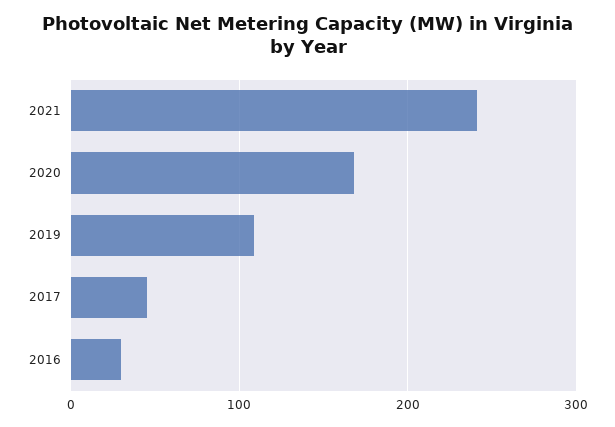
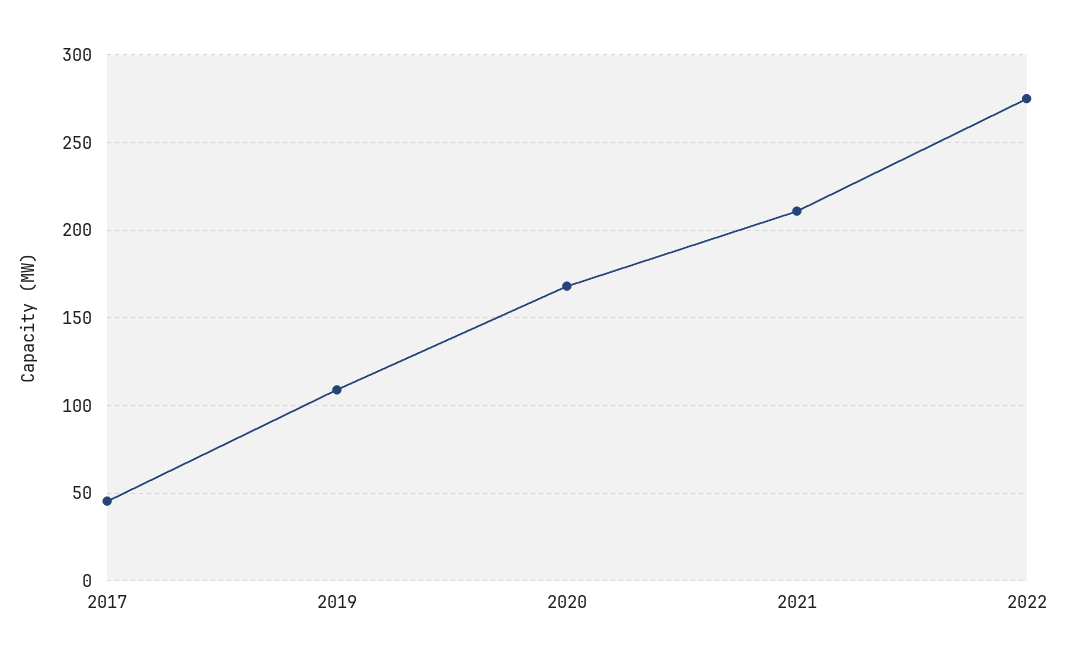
2021: 240 -> 210
2016: 30 -> none
2022: none -> 275

